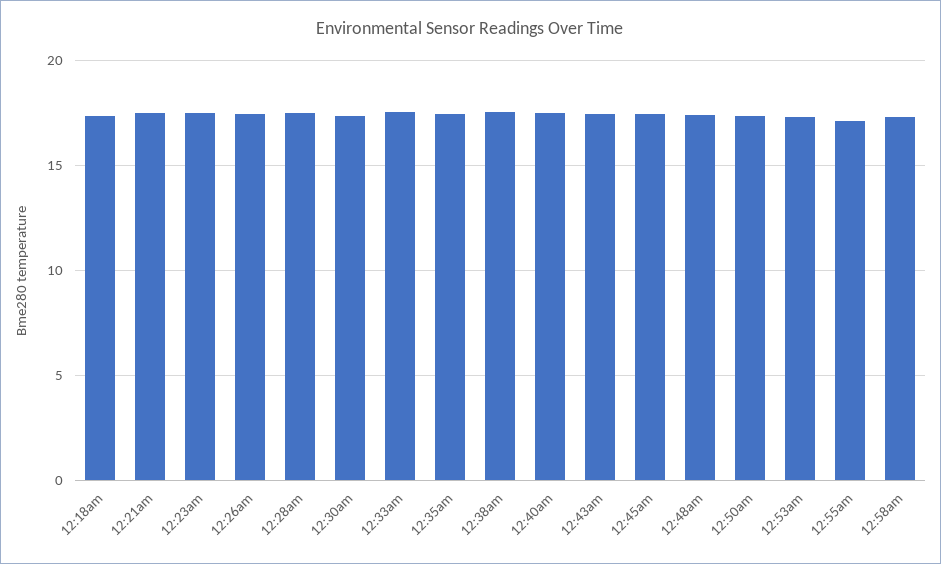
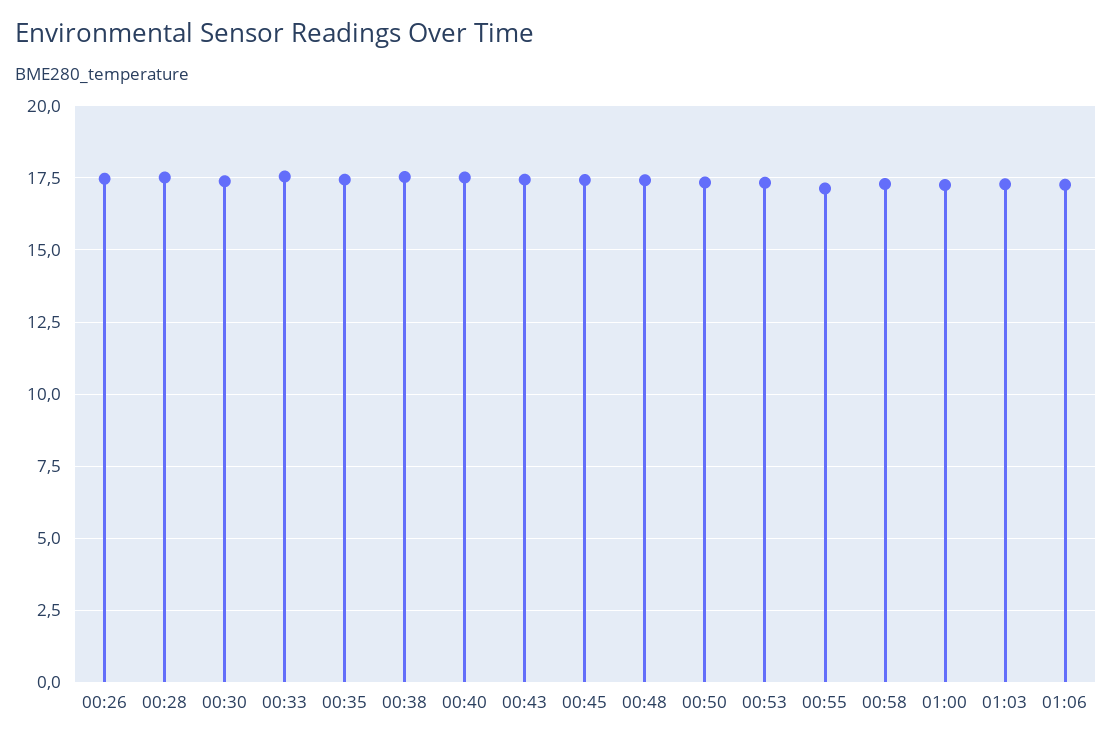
12:18am: 17.5 -> none
12:21am: 17.5 -> none
12:23am: 17.5 -> none
01:00: none -> 17.25
01:03: none -> 17.25
01:06: none -> 17.25

